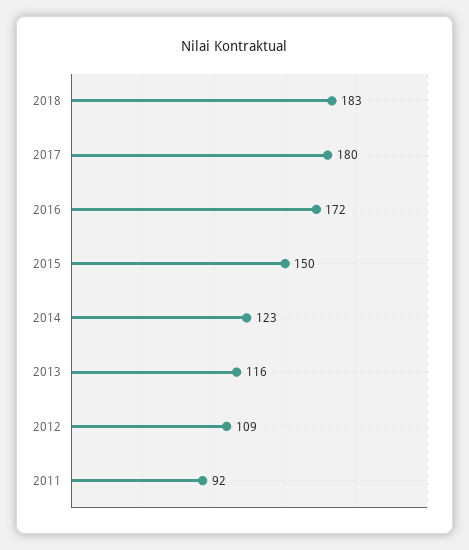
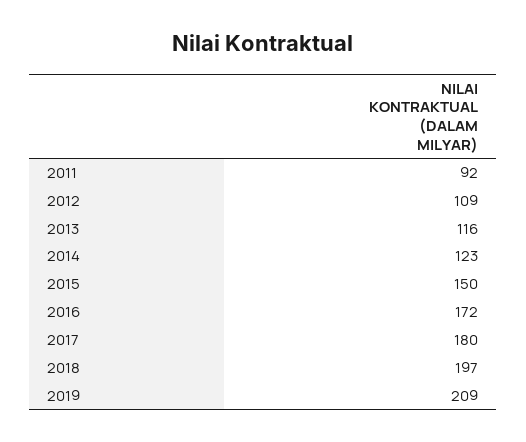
2018: 183 -> 197
2019: none -> 209

